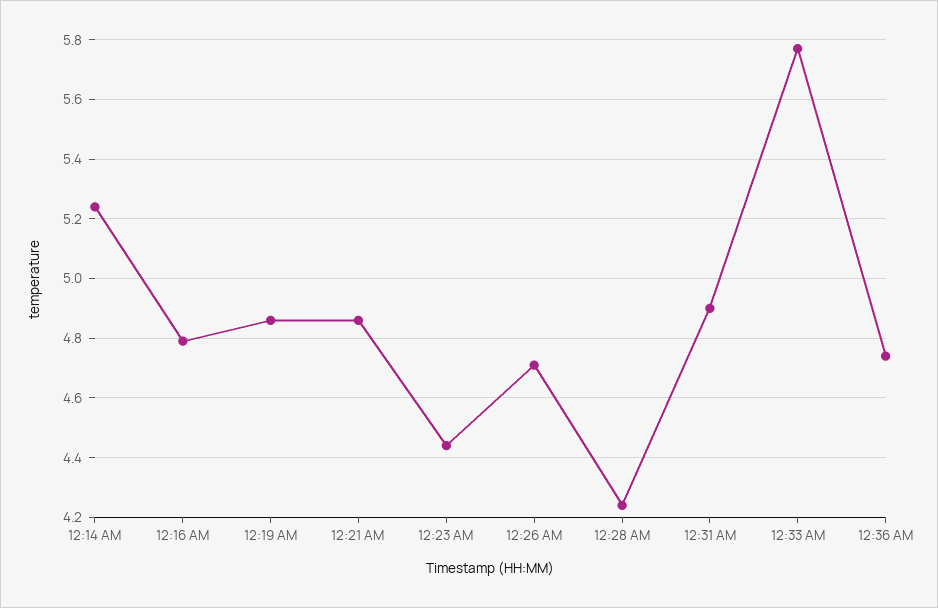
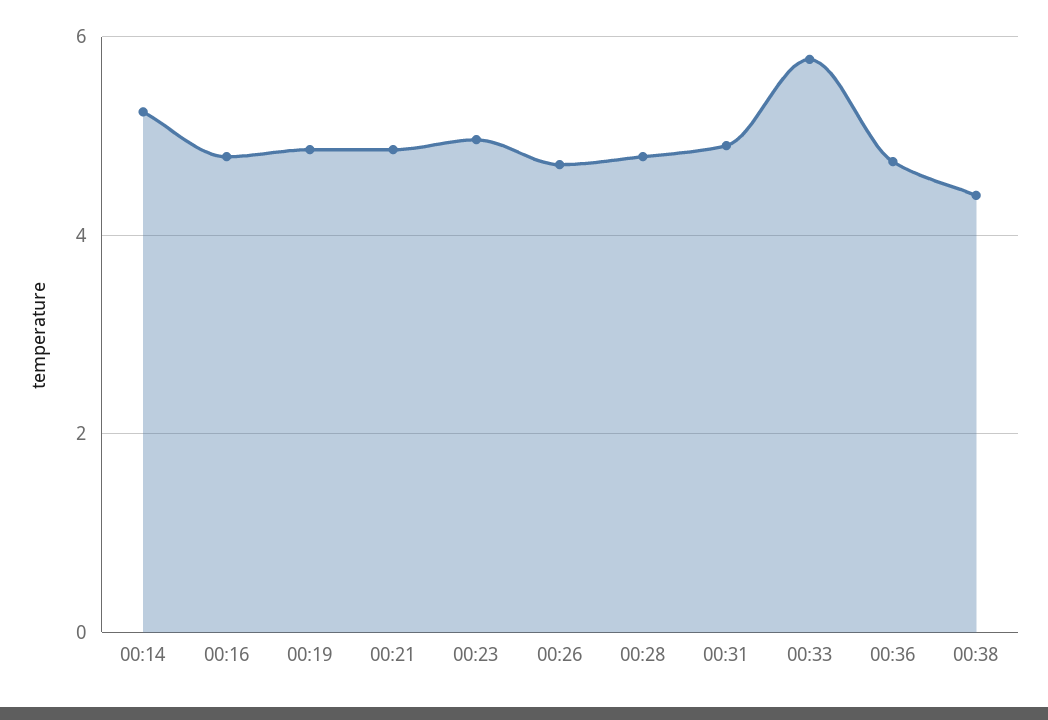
12:23 AM: 4.45 -> 5
12:28 AM: 4.25 -> 4.8
00:38: none -> 4.4

